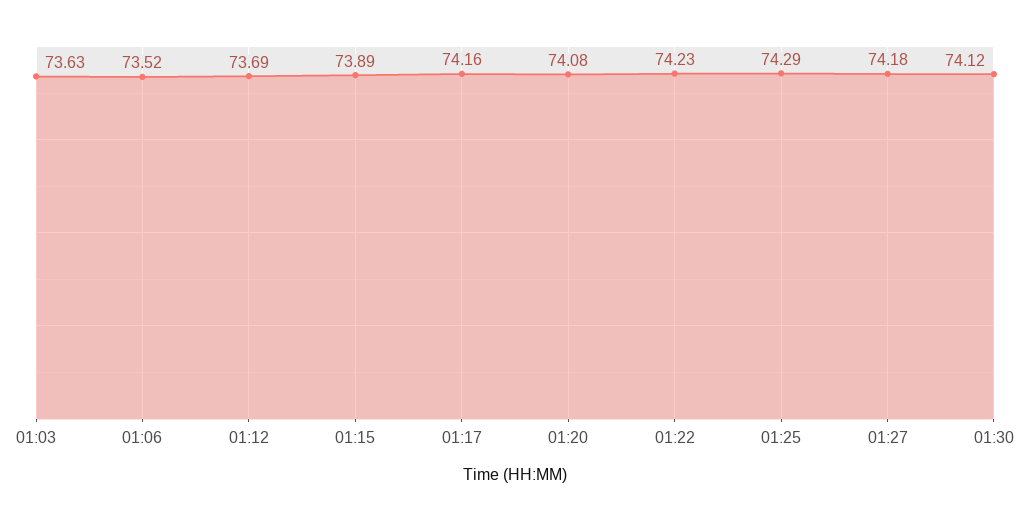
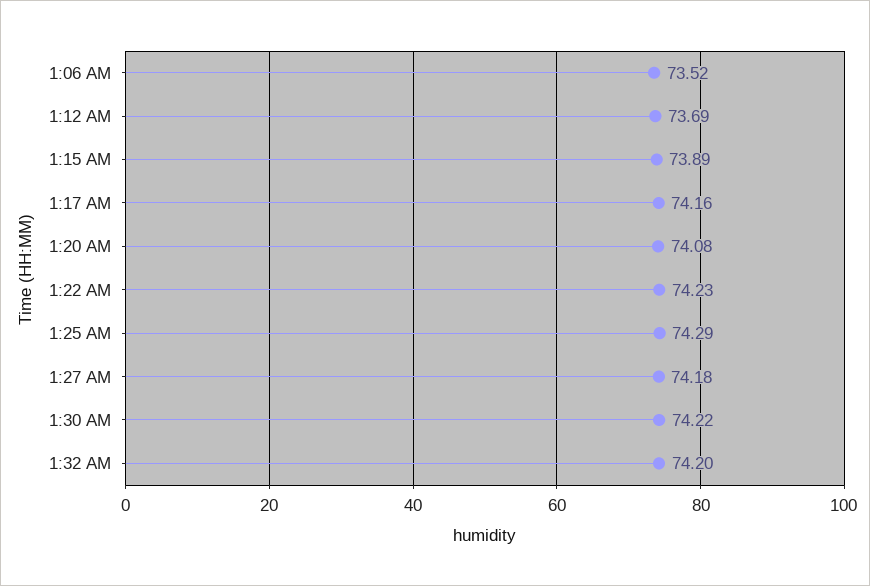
01:03: 73.63 -> none
01:30: 74.12 -> 74.22
1:32 AM: none -> 74.2

